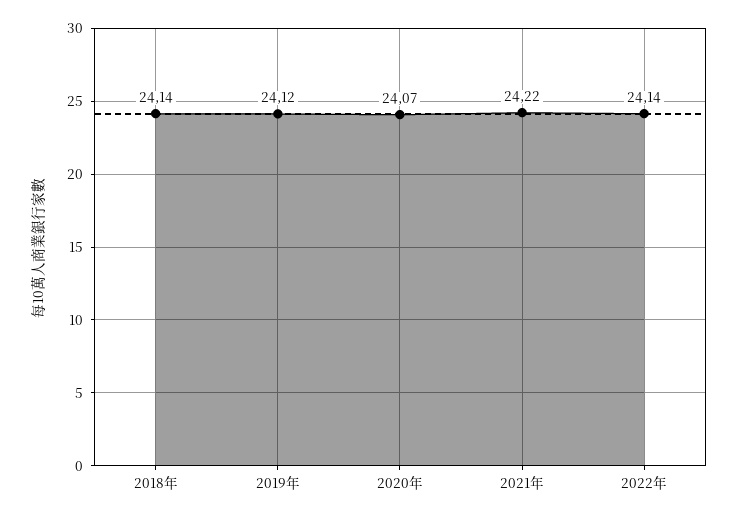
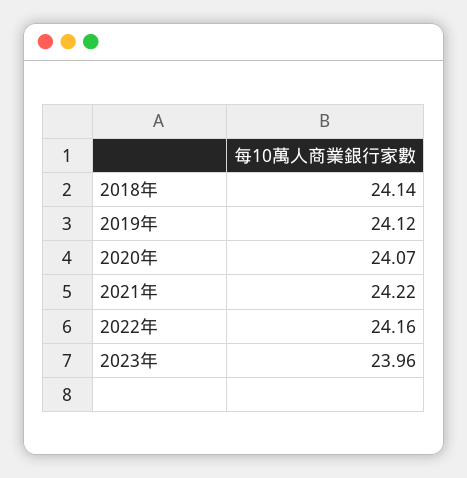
2022年: 24.14 -> 24.16
2023年: none -> 23.96

